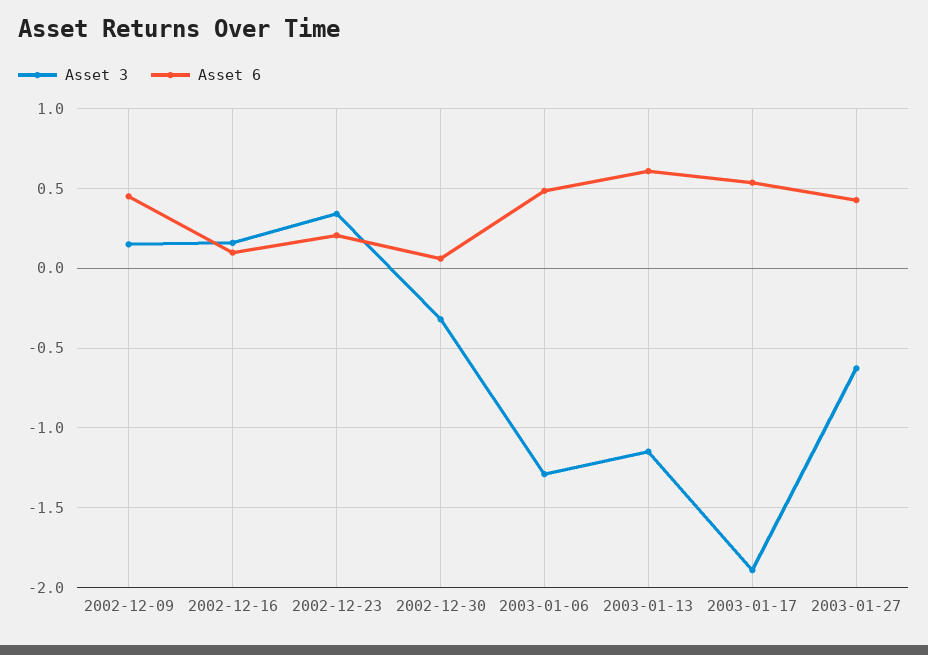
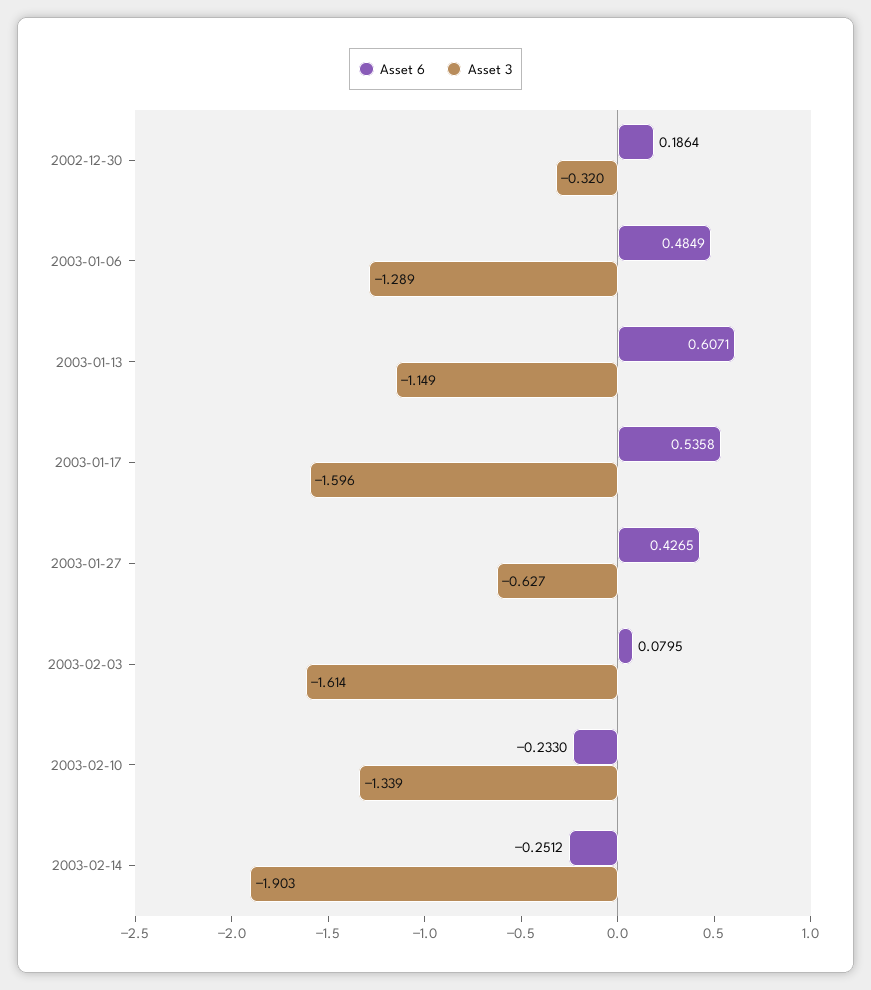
Asset 3, 2002-12-09: 0.15 -> none
Asset 6, 2002-12-09: 0.45 -> none
Asset 3, 2002-12-16: 0.15 -> none
Asset 6, 2002-12-16: 0.1 -> none
Asset 3, 2002-12-23: 0.35 -> none
Asset 6, 2002-12-23: 0.2 -> none
Asset 6, 2002-12-30: 0.05 -> 0.1864
Asset 3, 2003-01-17: -1.9 -> -1.596
Asset 6, 2003-02-03: none -> 0.0795
Asset 3, 2003-02-03: none -> -1.614
Asset 6, 2003-02-10: none -> -0.233
Asset 3, 2003-02-10: none -> -1.339
Asset 6, 2003-02-14: none -> -0.2512
Asset 3, 2003-02-14: none -> -1.903

